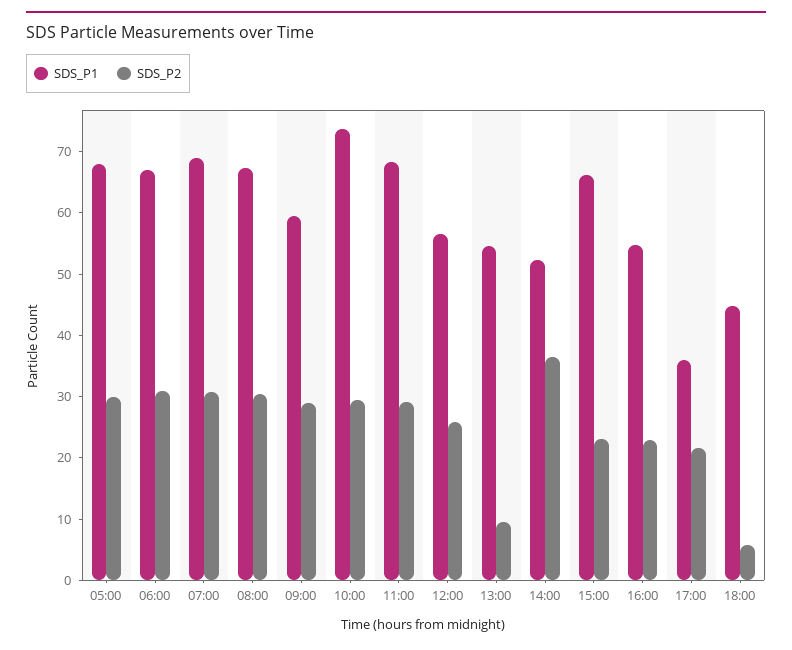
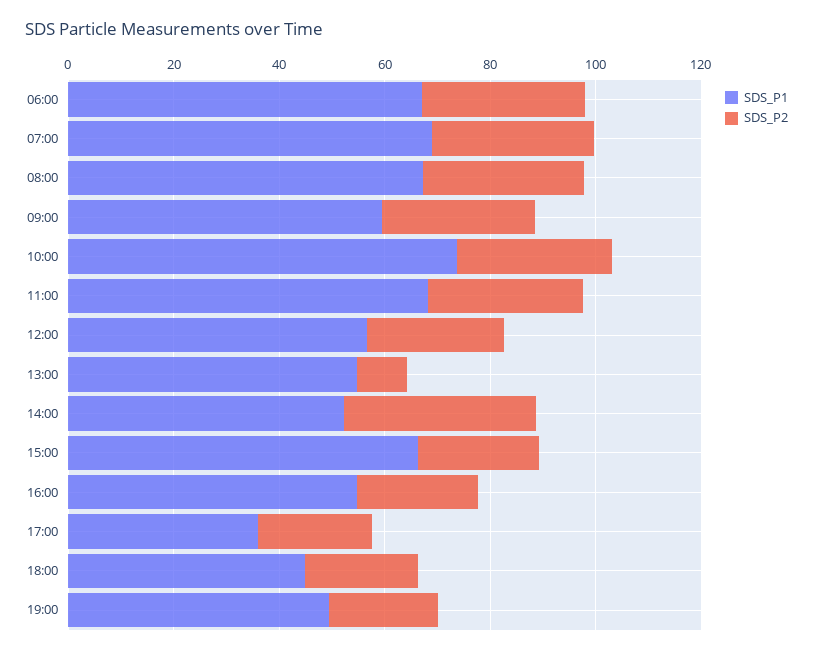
SDS_P1, 05:00: 68 -> none
SDS_P2, 05:00: 30 -> none
SDS_P2, 18:00: 6 -> 20
SDS_P1, 19:00: none -> 50
SDS_P2, 19:00: none -> 20

